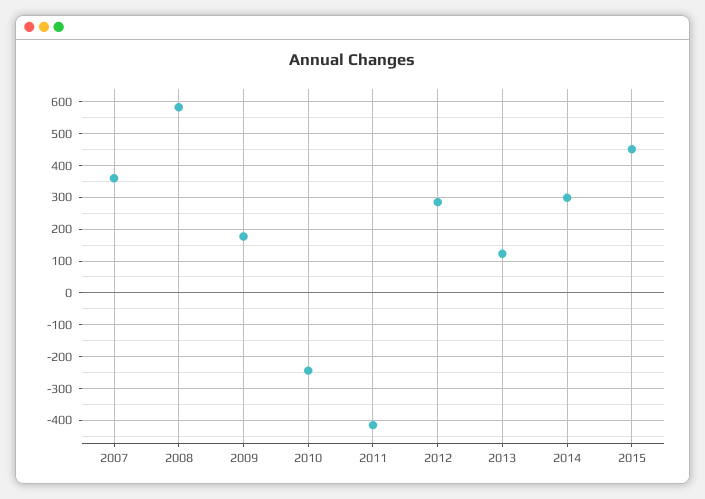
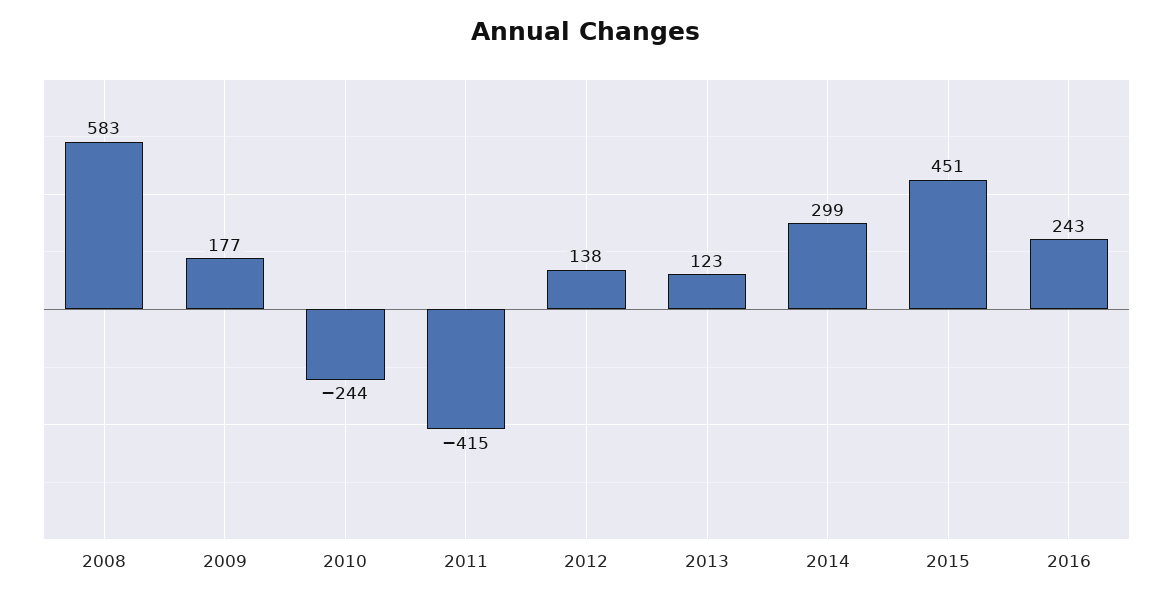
2007: 360 -> none
2012: 280 -> 138
2016: none -> 243

